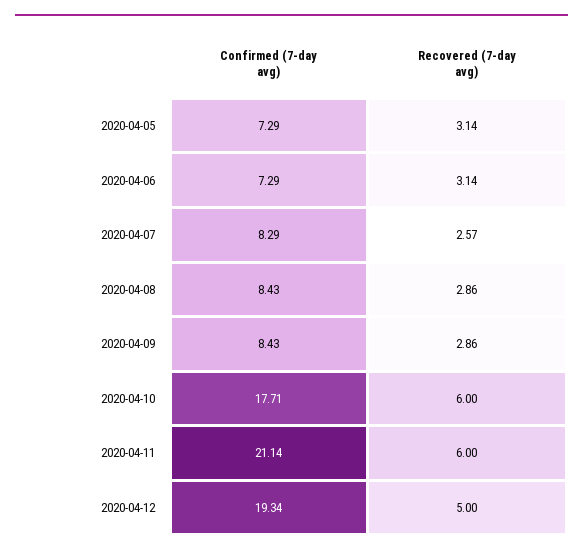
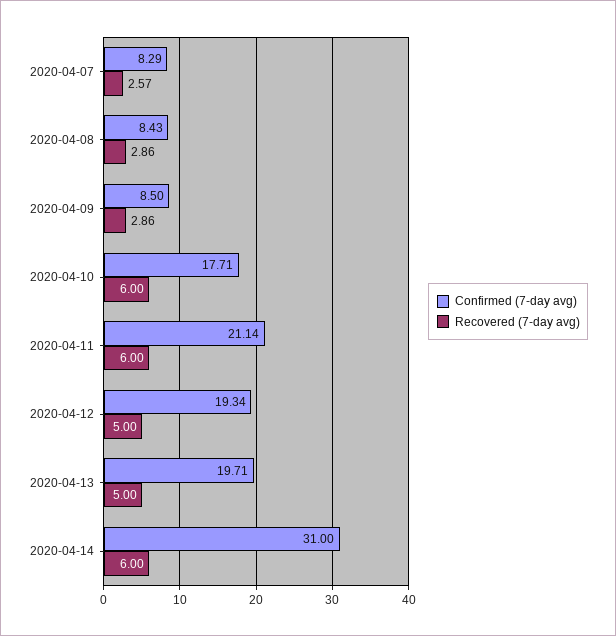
Confirmed (7-day avg), 2020-04-05: 7.29 -> none
Recovered (7-day avg), 2020-04-05: 3.14 -> none
Confirmed (7-day avg), 2020-04-06: 7.29 -> none
Recovered (7-day avg), 2020-04-06: 3.14 -> none
Confirmed (7-day avg), 2020-04-09: 8.43 -> 8.5
Confirmed (7-day avg), 2020-04-13: none -> 19.71
Recovered (7-day avg), 2020-04-13: none -> 5
Confirmed (7-day avg), 2020-04-14: none -> 31
Recovered (7-day avg), 2020-04-14: none -> 6

